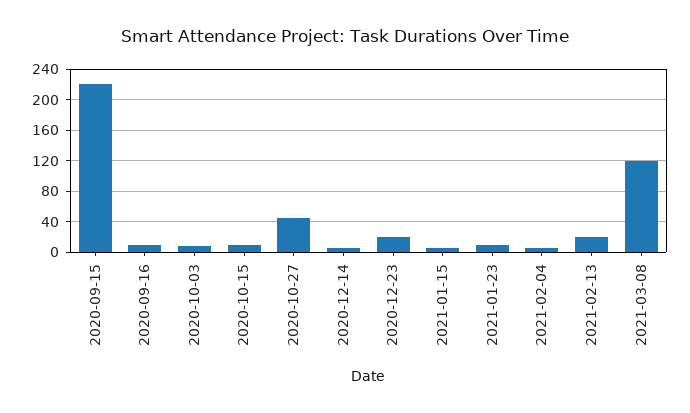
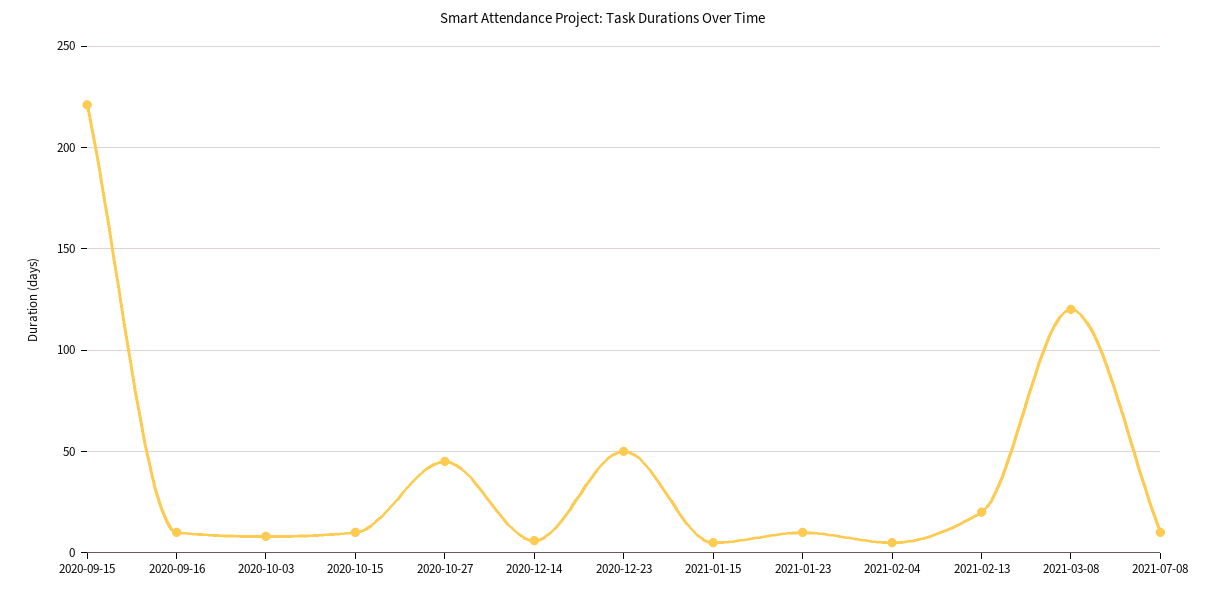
2020-12-23: 20 -> 50
2021-07-08: none -> 10

